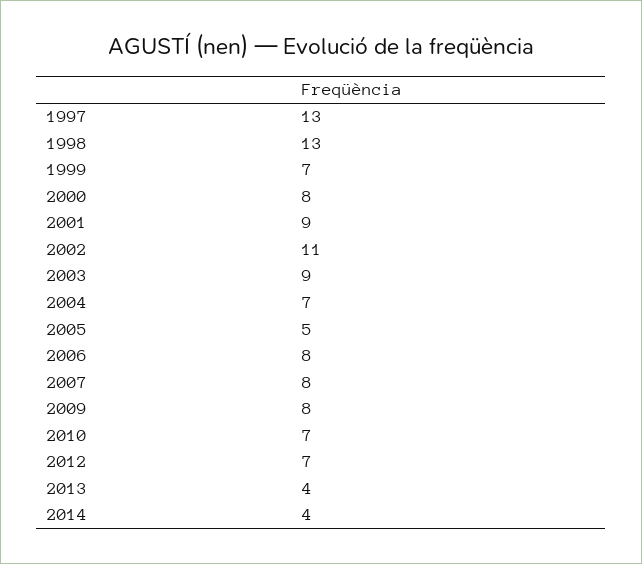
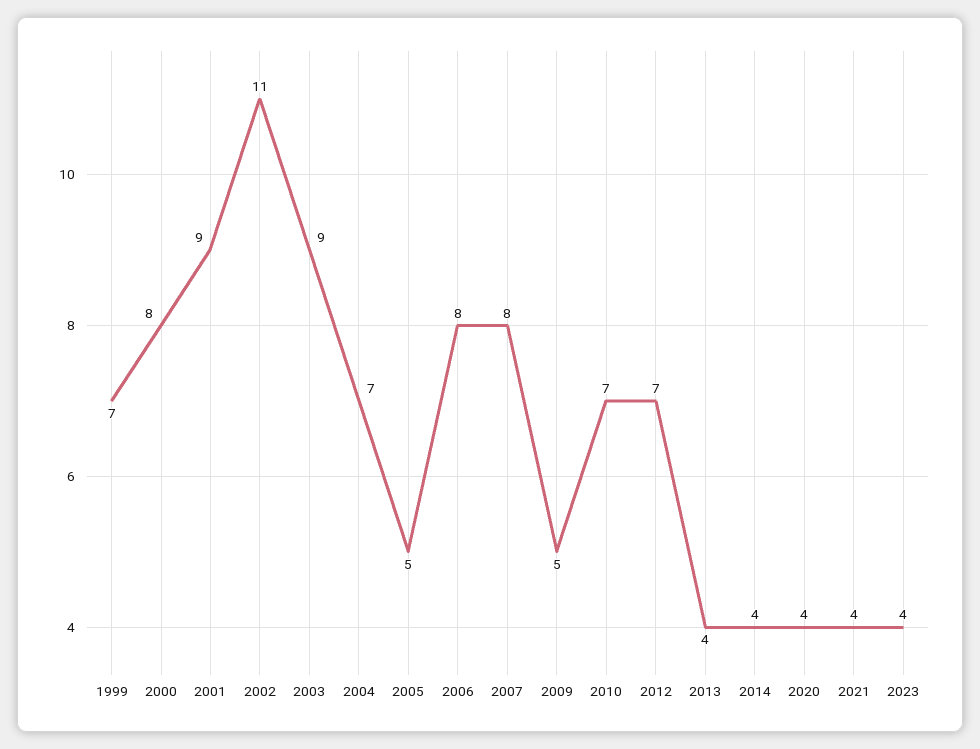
1997: 13 -> none
1998: 13 -> none
2009: 8 -> 5
2020: none -> 4
2021: none -> 4
2023: none -> 4

